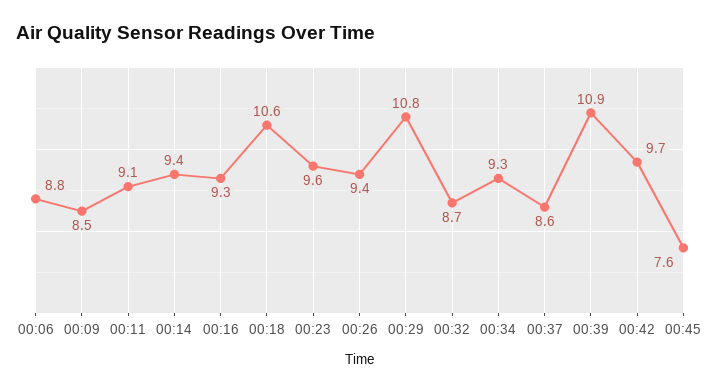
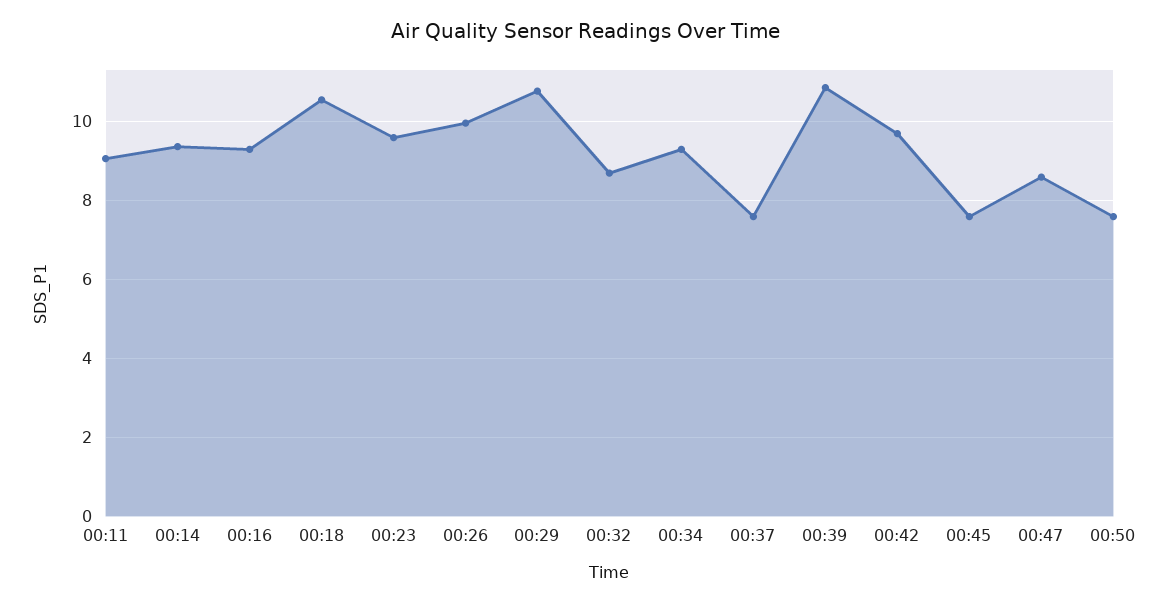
00:06: 8.8 -> none
00:09: 8.5 -> none
00:26: 9.4 -> 10
00:37: 8.6 -> 7.6
00:47: none -> 8.6
00:50: none -> 7.6

